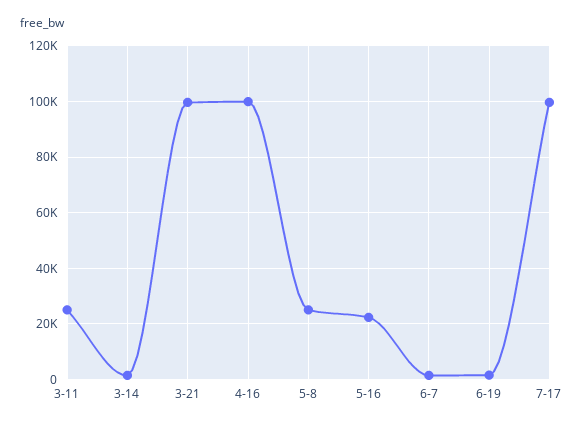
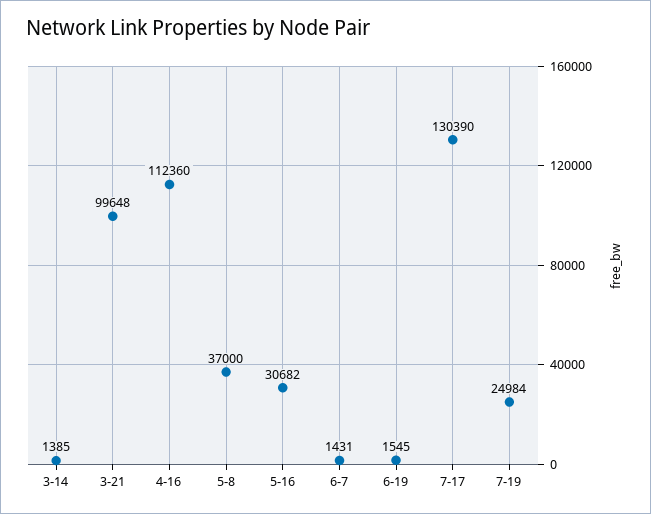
3-11: 25000 -> none
4-16: 100000 -> 112360
5-8: 25000 -> 37000
5-16: 22500 -> 30682
7-17: 100000 -> 130390
7-19: none -> 24984

